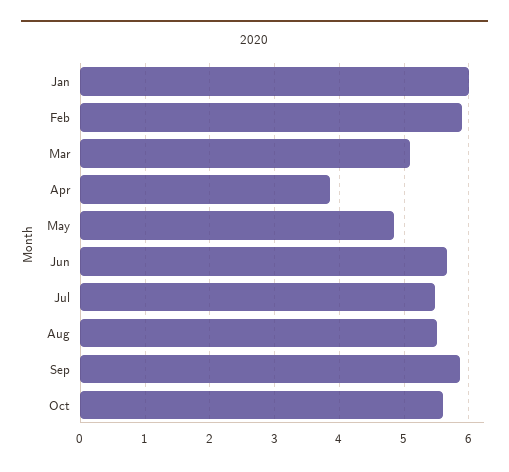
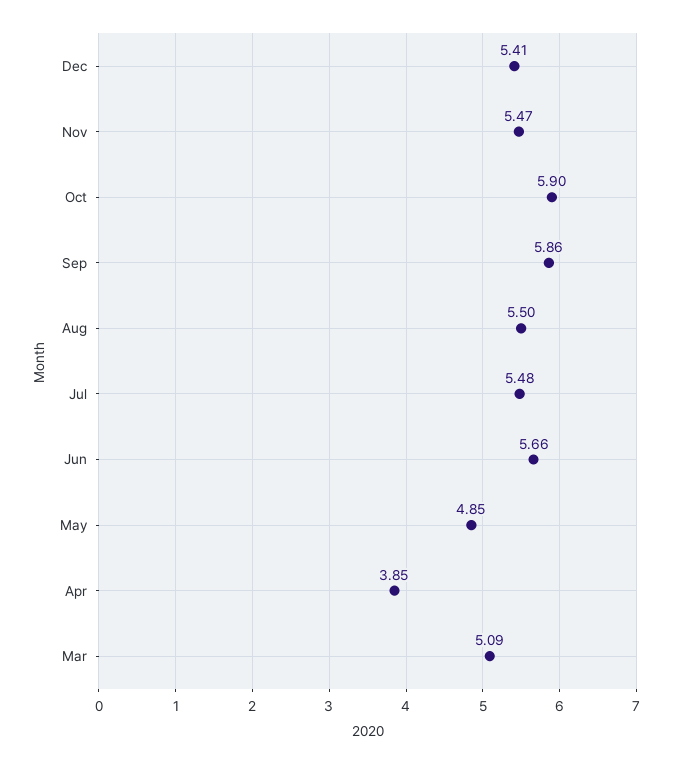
Jan: 6 -> none
Feb: 5.9 -> none
Oct: 5.6 -> 5.9
Dec: none -> 5.41
Nov: none -> 5.47

